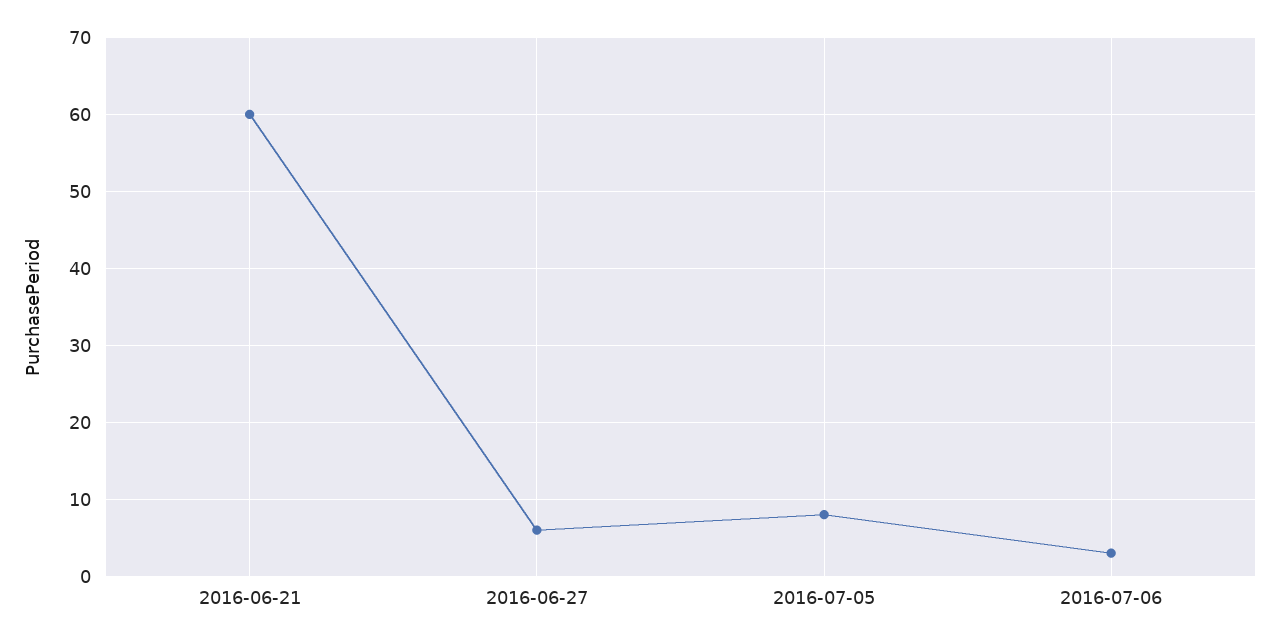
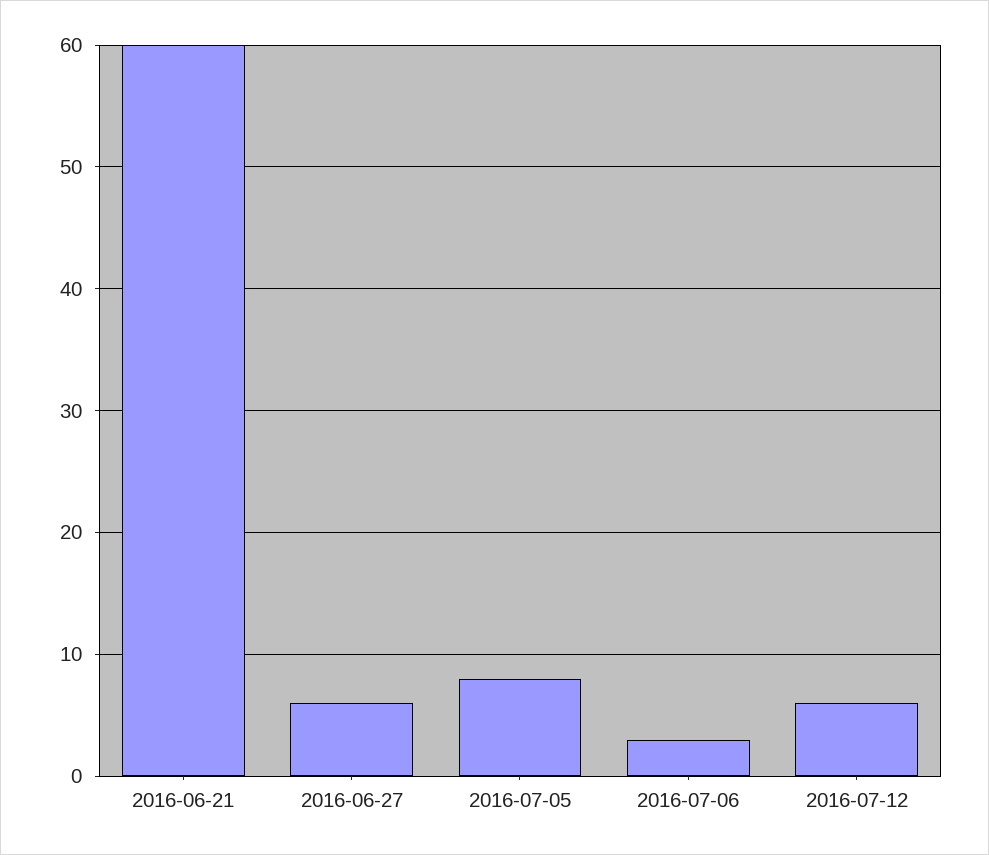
2016-07-12: none -> 6

